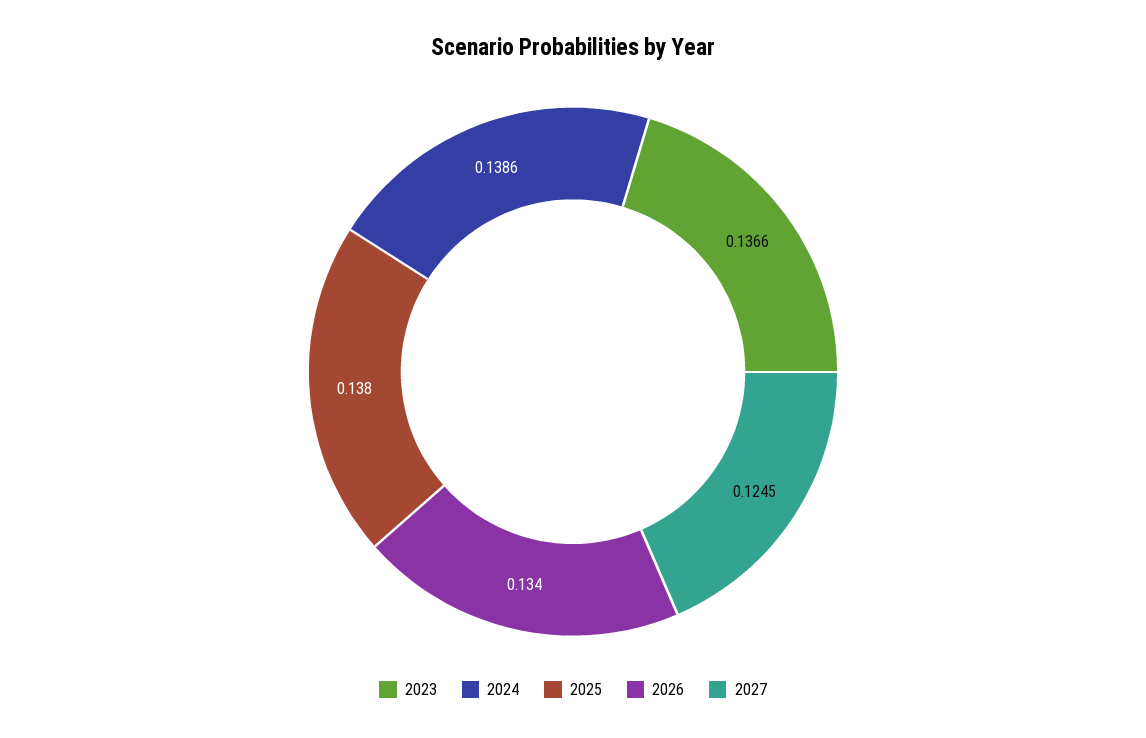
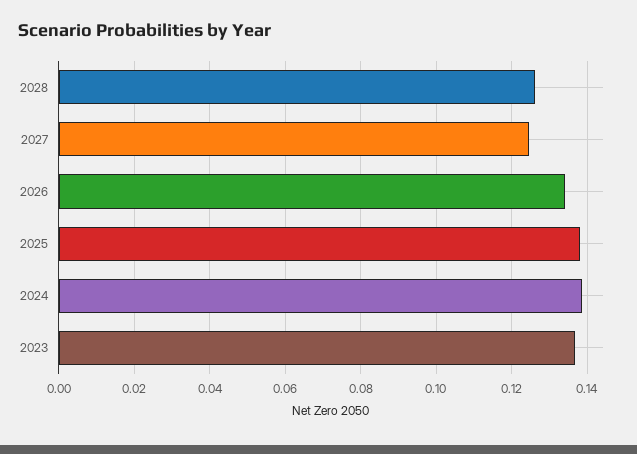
2028: none -> 0.126

